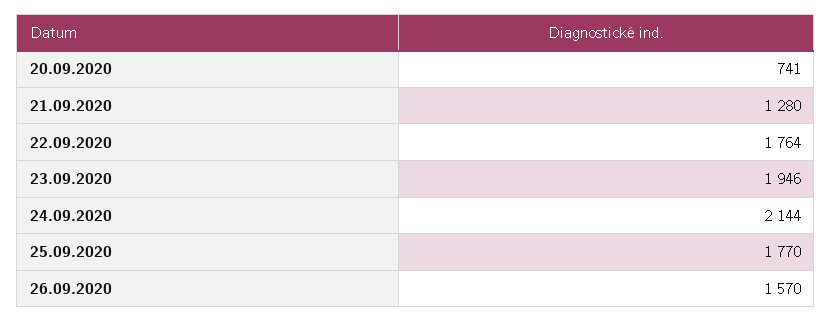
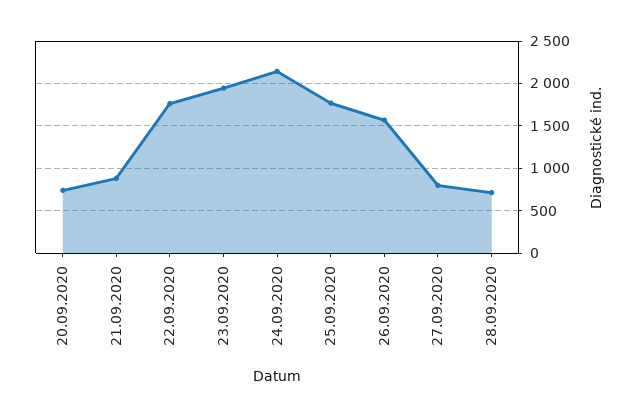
21.09.2020: 1280 -> 900
27.09.2020: none -> 800
28.09.2020: none -> 700

